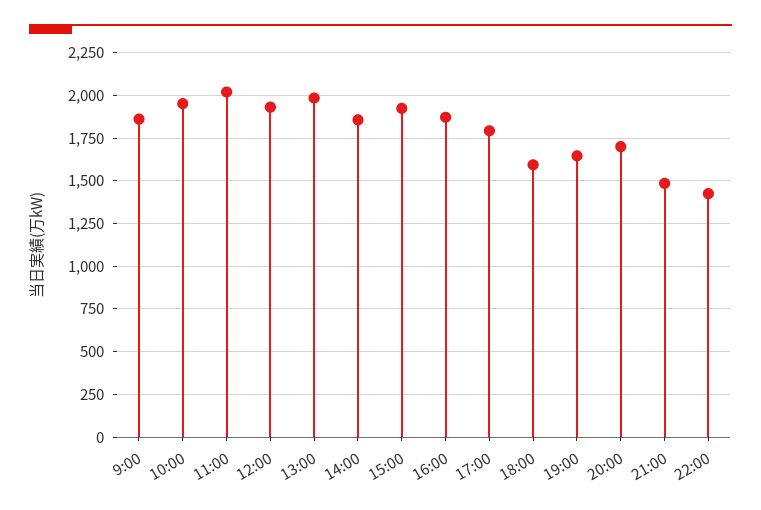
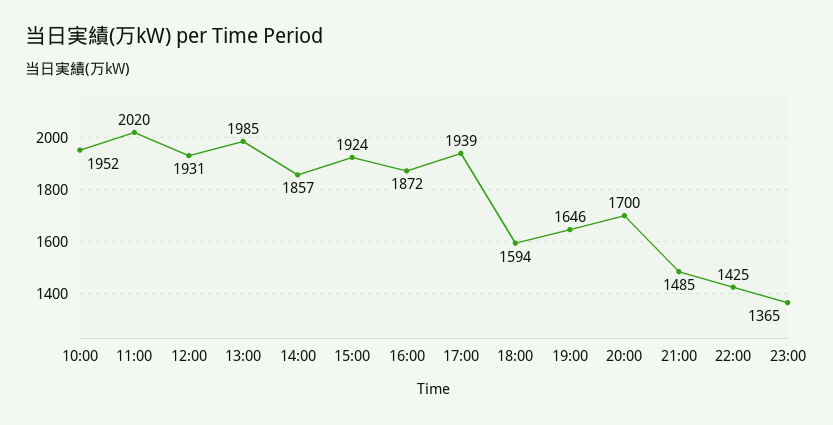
9:00: 1850 -> none
17:00: 1800 -> 1939
23:00: none -> 1365

